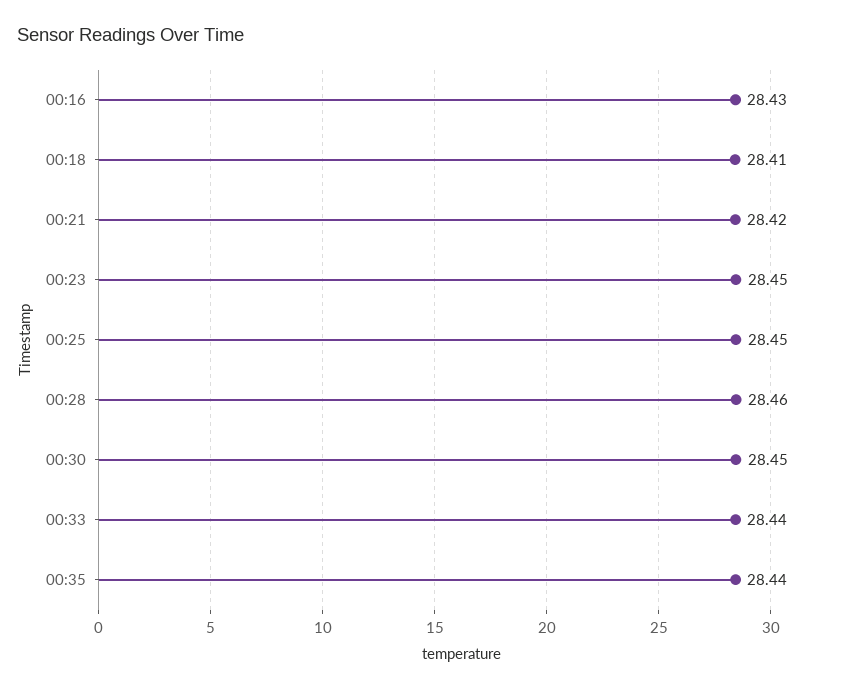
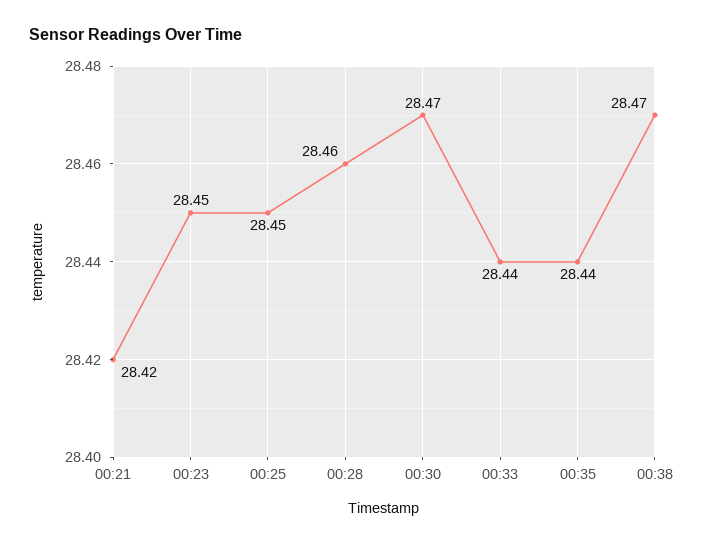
00:16: 28.43 -> none
00:18: 28.41 -> none
00:30: 28.45 -> 28.47
00:38: none -> 28.47

